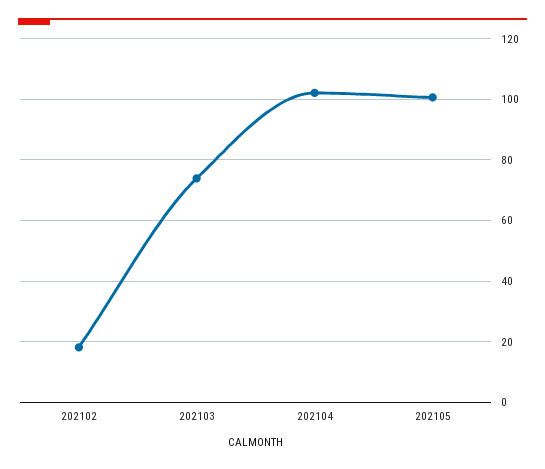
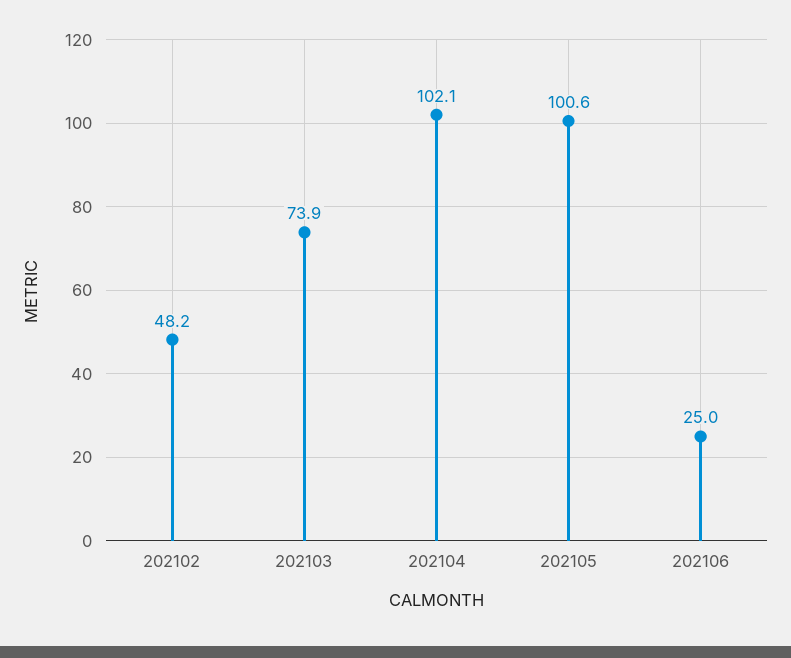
202102: 18 -> 48.2
202106: none -> 25

